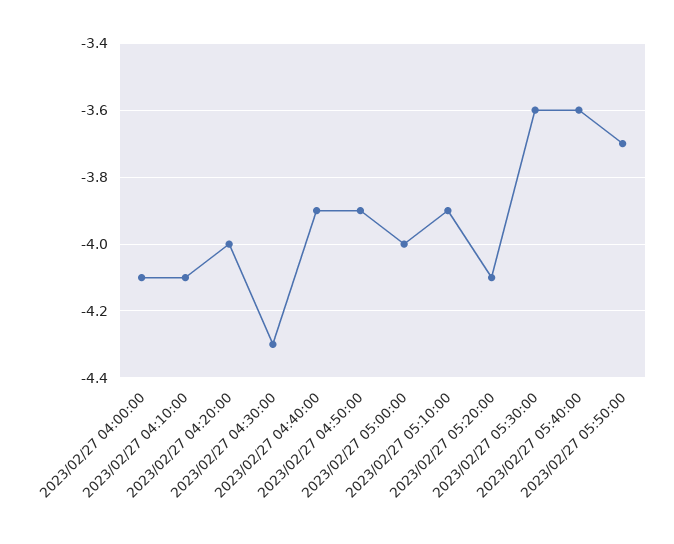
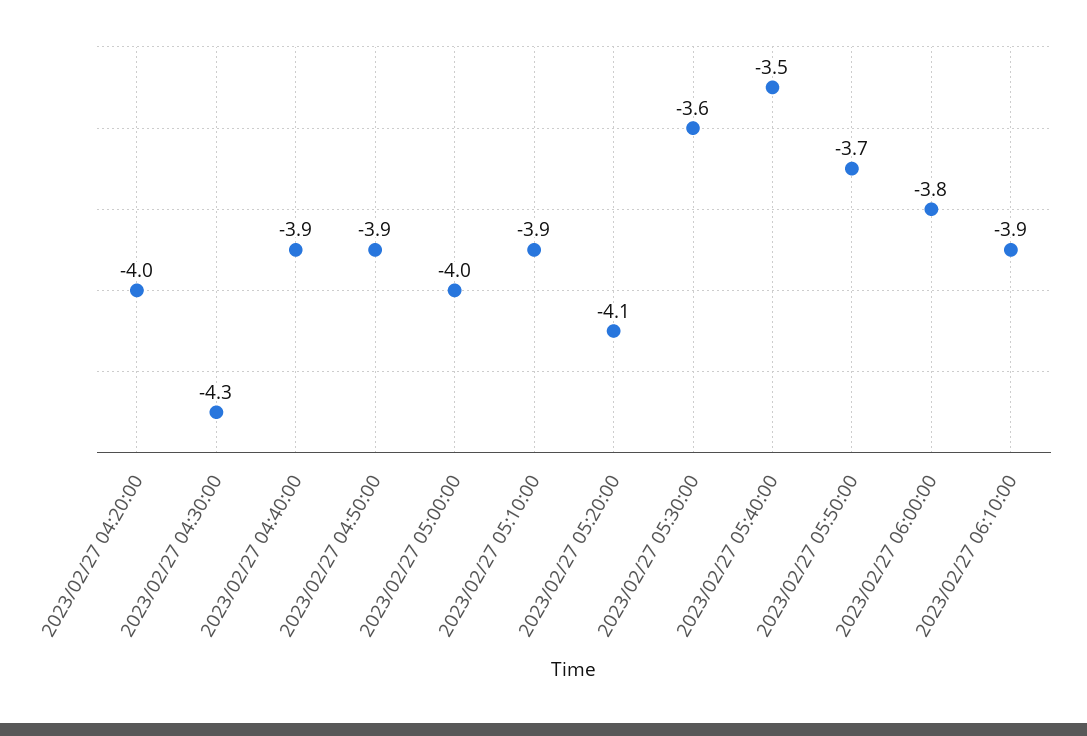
2023/02/27 04:00:00: -4.1 -> none
2023/02/27 04:10:00: -4.1 -> none
2023/02/27 05:40:00: -3.6 -> -3.5
2023/02/27 06:00:00: none -> -3.8
2023/02/27 06:10:00: none -> -3.9

